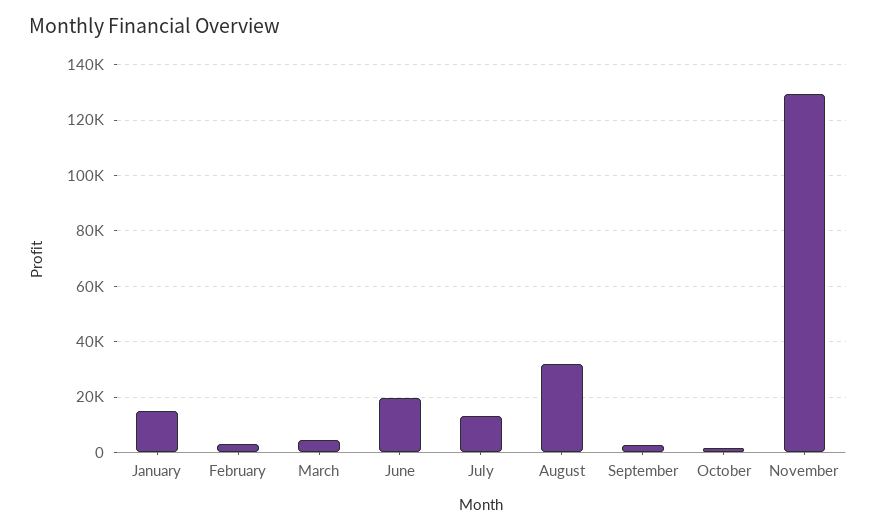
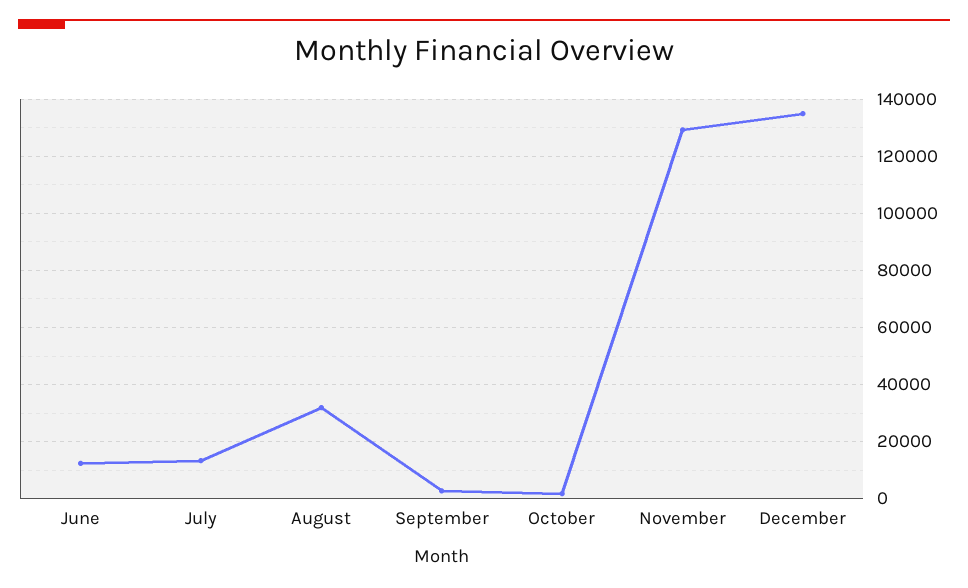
January: 15000 -> none
February: 2500 -> none
March: 5000 -> none
June: 20000 -> 12500
December: none -> 135000

